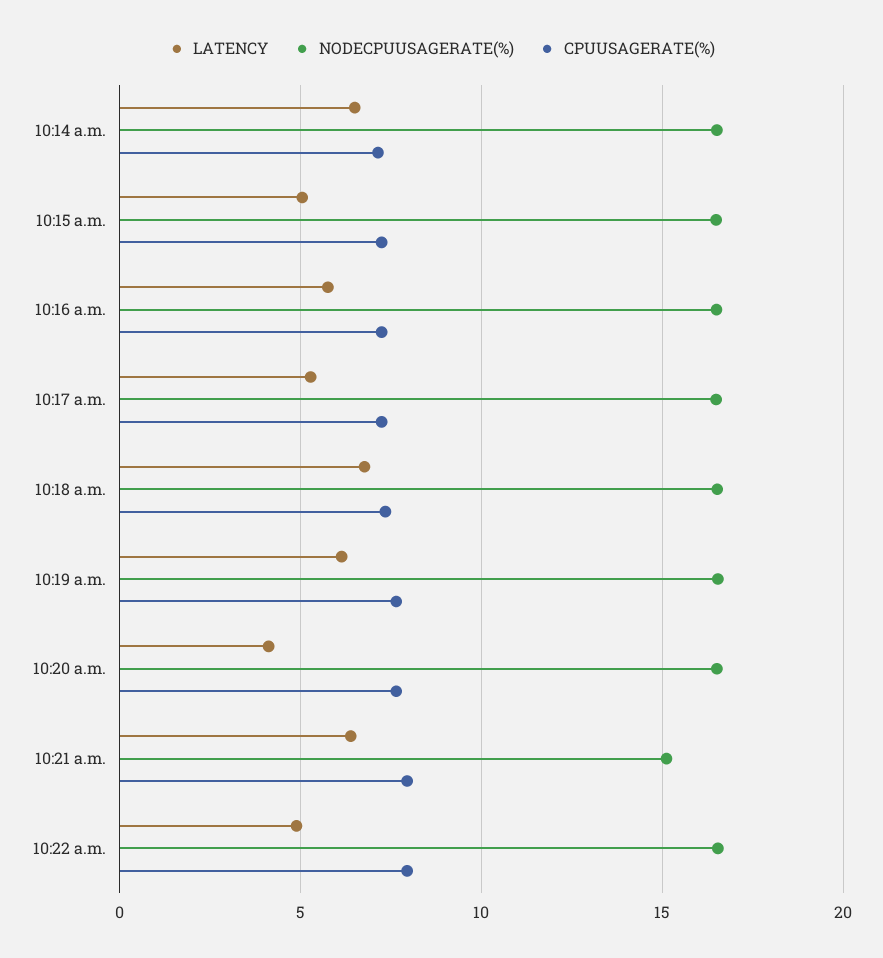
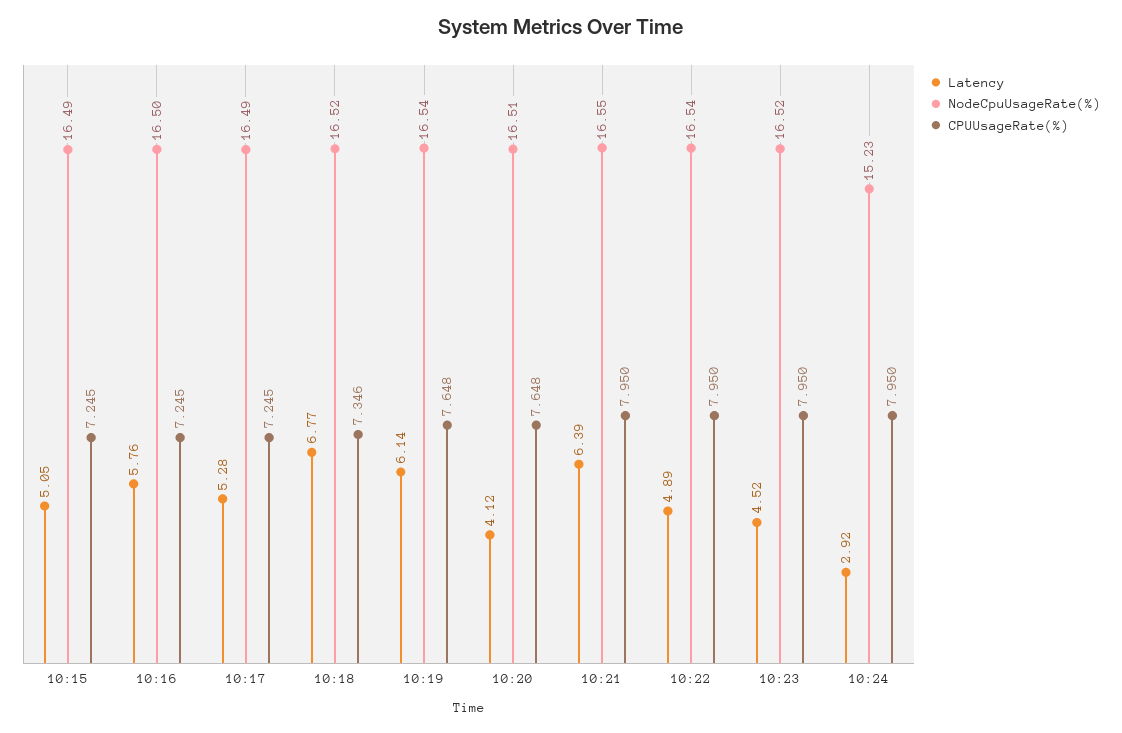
LATENCY, 10:14 a.m.: 6.5 -> none
NODECPUUSAGERATE(%), 10:14 a.m.: 16.5 -> none
CPUUSAGERATE(%), 10:14 a.m.: 7 -> none
NODECPUUSAGERATE(%), 10:21 a.m.: 15 -> 16.55
LATENCY, 10:23: none -> 4.52
NODECPUUSAGERATE(%), 10:23: none -> 16.52
CPUUSAGERATE(%), 10:23: none -> 7.95
LATENCY, 10:24: none -> 2.92
NODECPUUSAGERATE(%), 10:24: none -> 15.23
CPUUSAGERATE(%), 10:24: none -> 7.95

